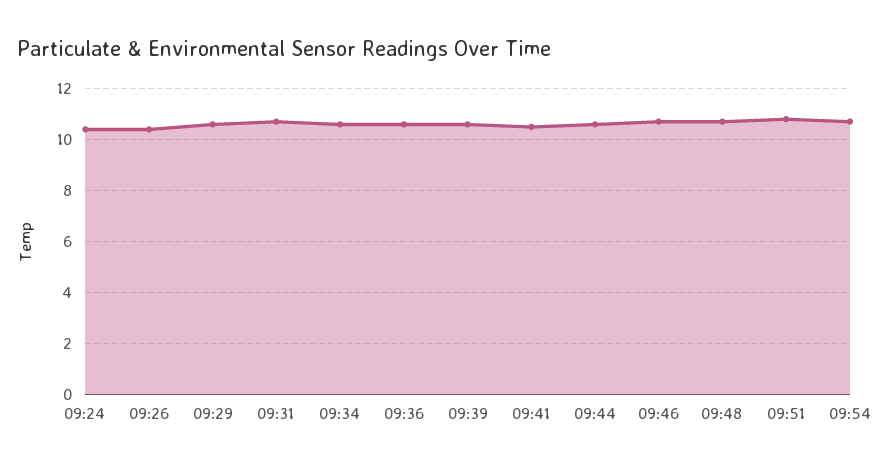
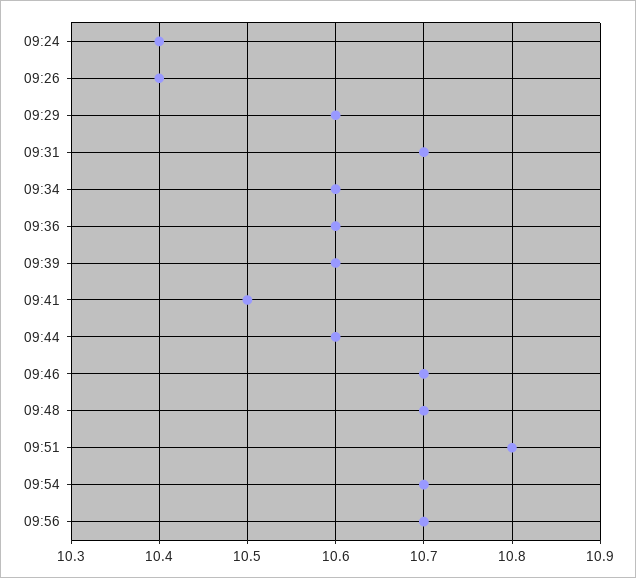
09:56: none -> 10.7

